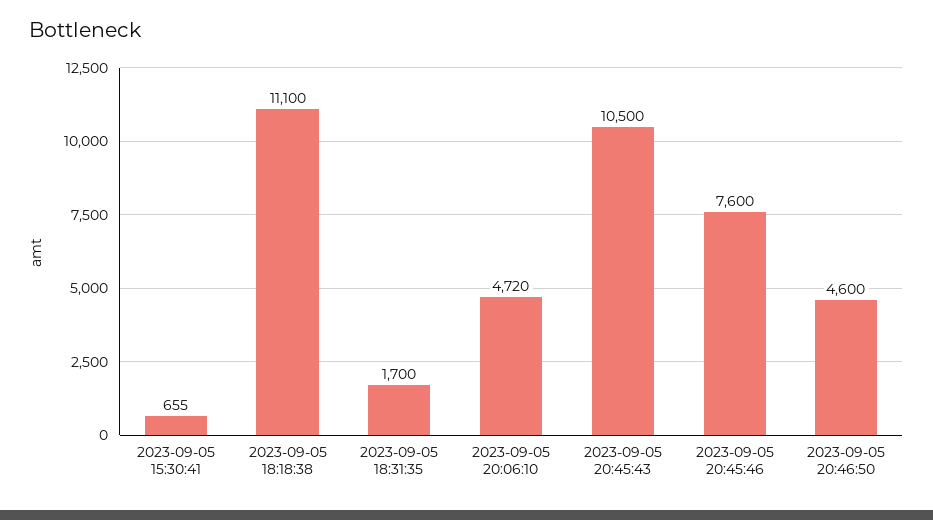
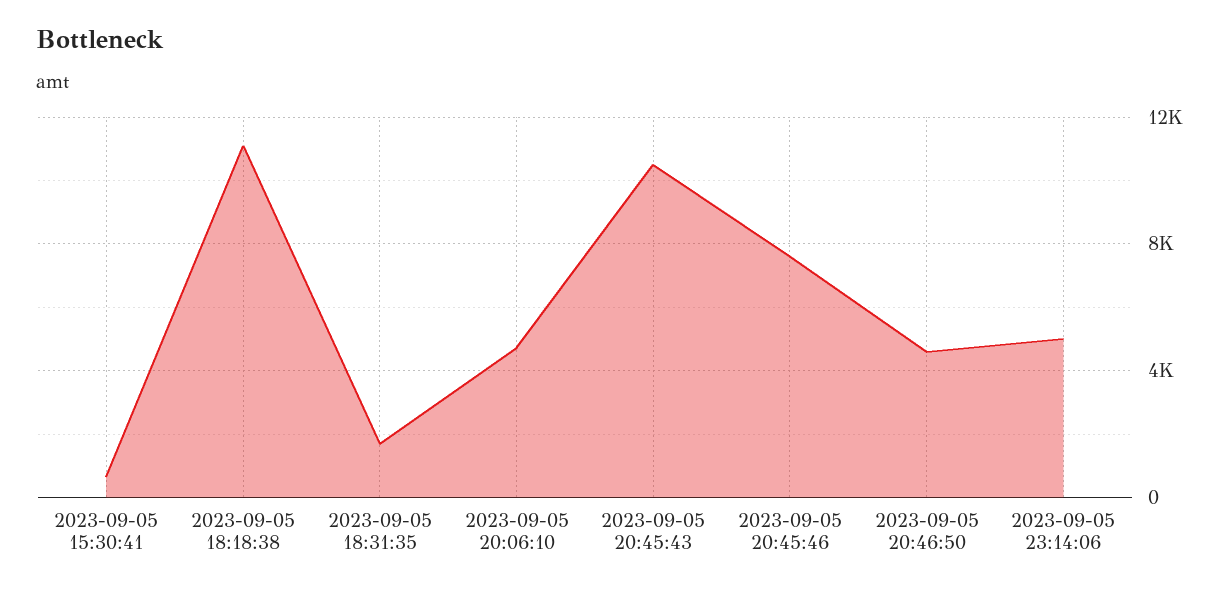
2023-09-05 23:14:06: none -> 5000

